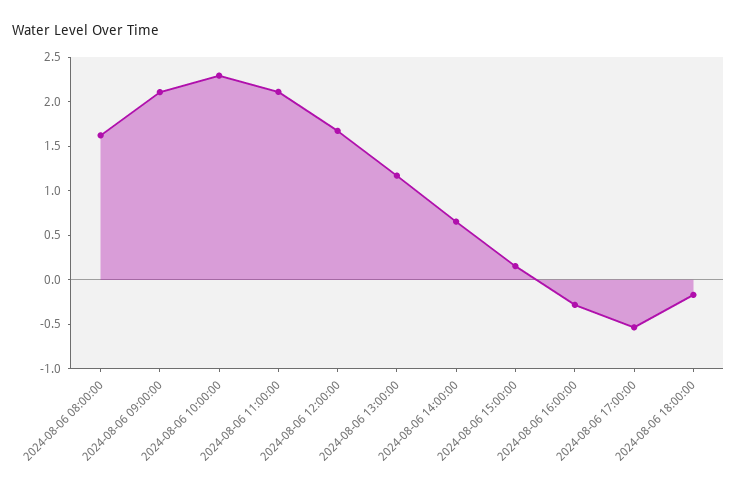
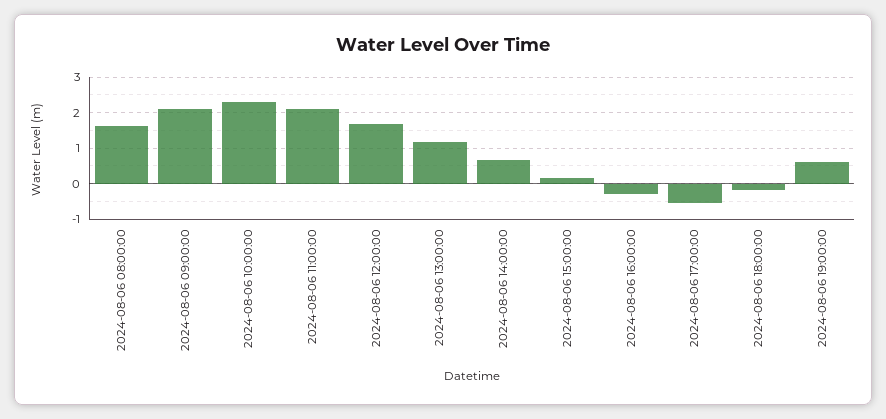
2024-08-06 19:00:00: none -> 0.6

